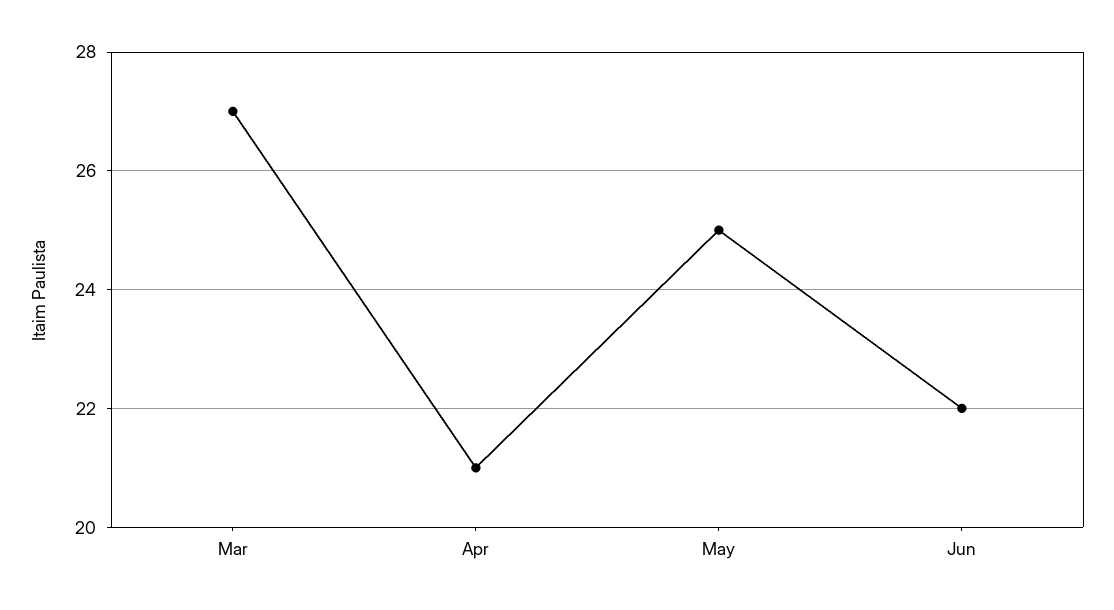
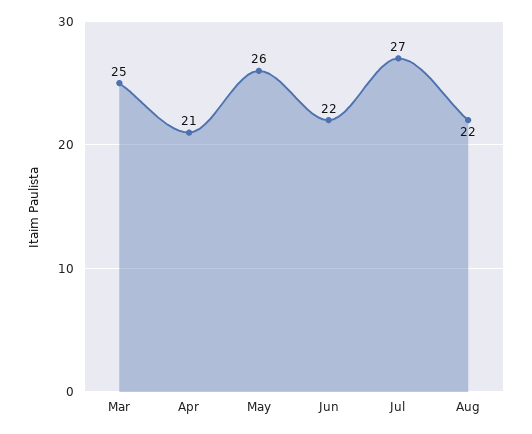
Mar: 27 -> 25
May: 25 -> 26
Jul: none -> 27
Aug: none -> 22

